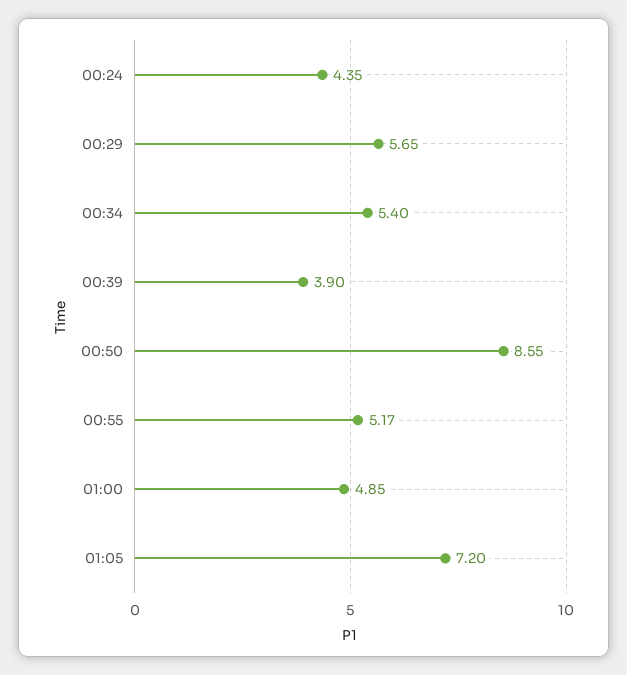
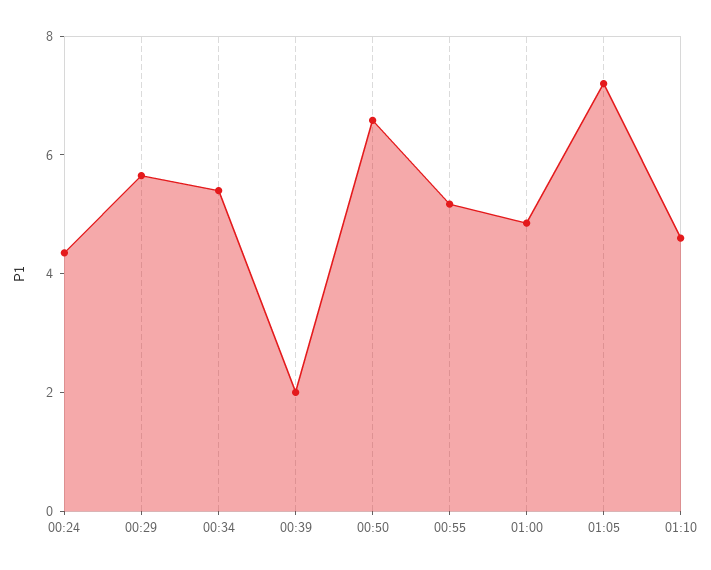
00:39: 3.9 -> 2
00:50: 8.55 -> 6.5
01:10: none -> 4.5

